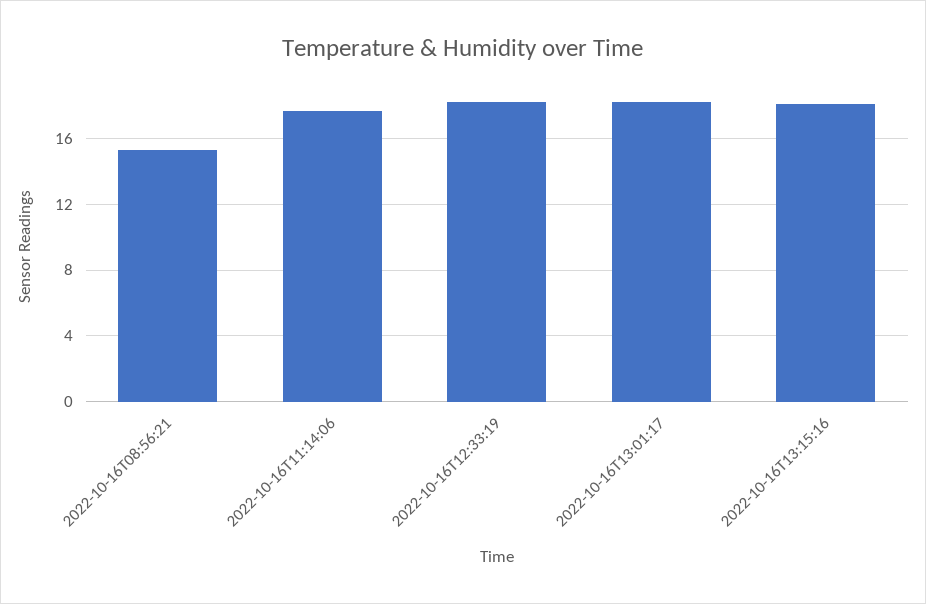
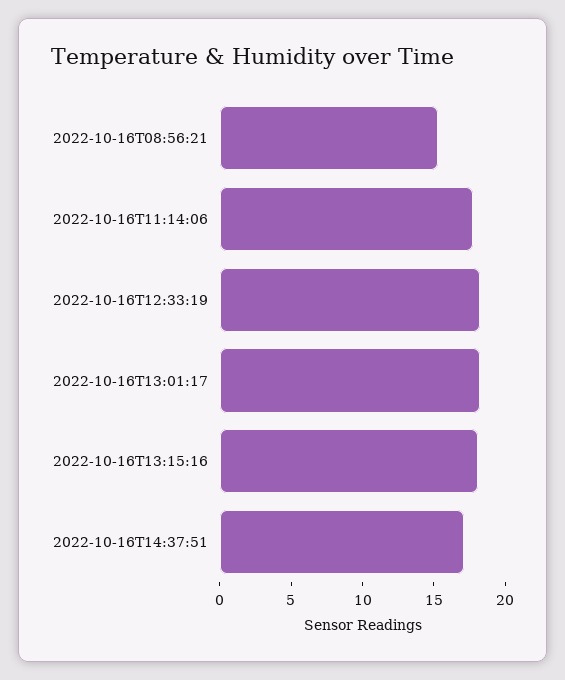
2022-10-16T14:37:51: none -> 17

